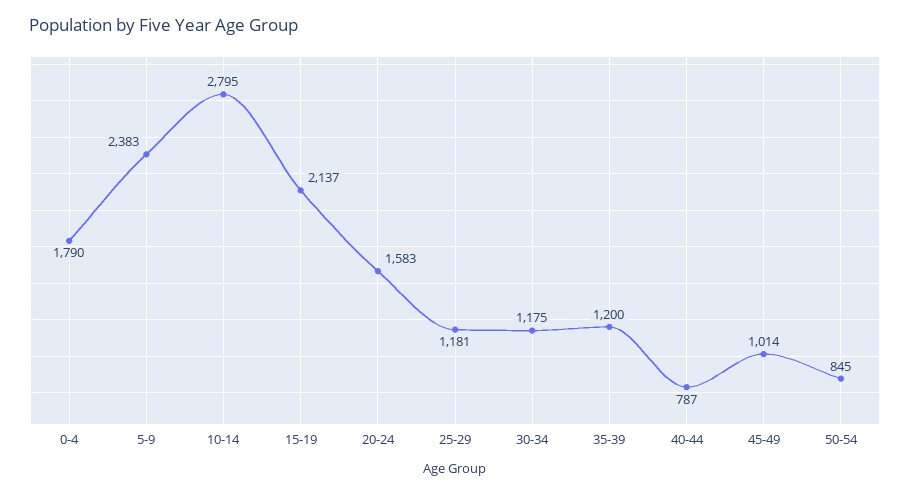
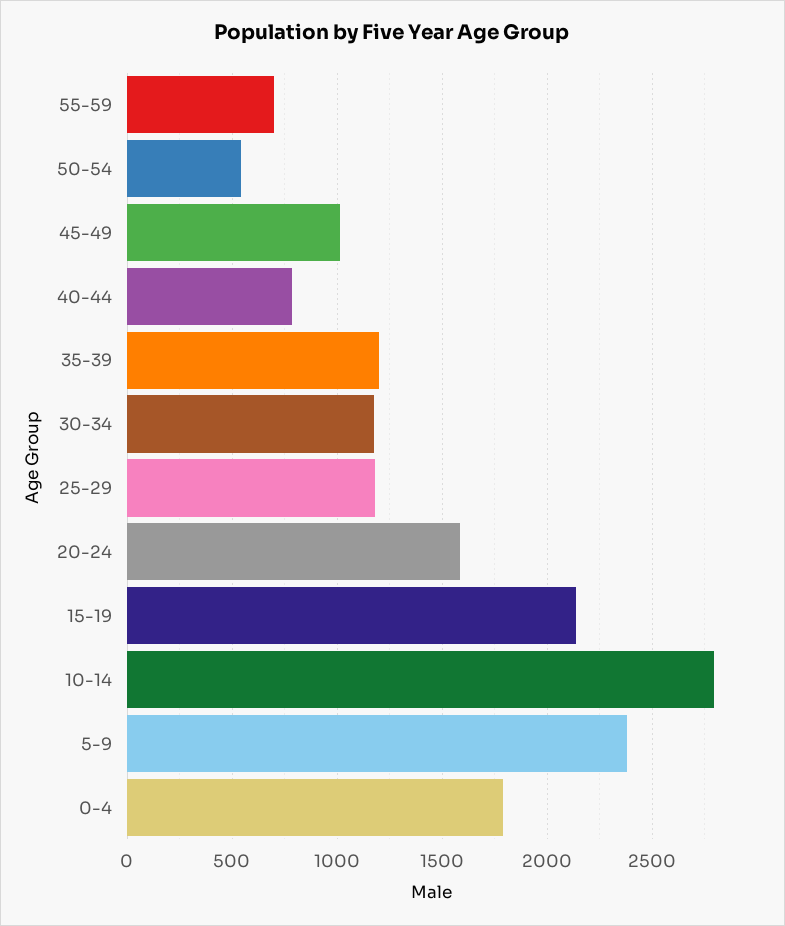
50-54: 845 -> 550
55-59: none -> 700

